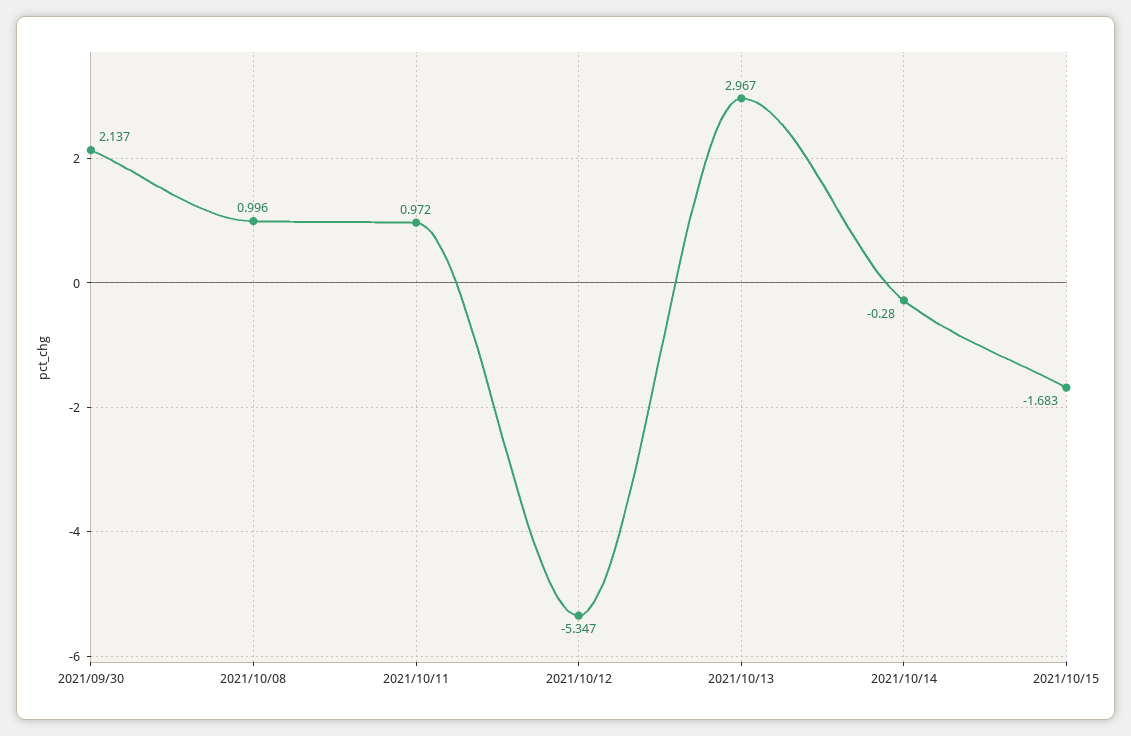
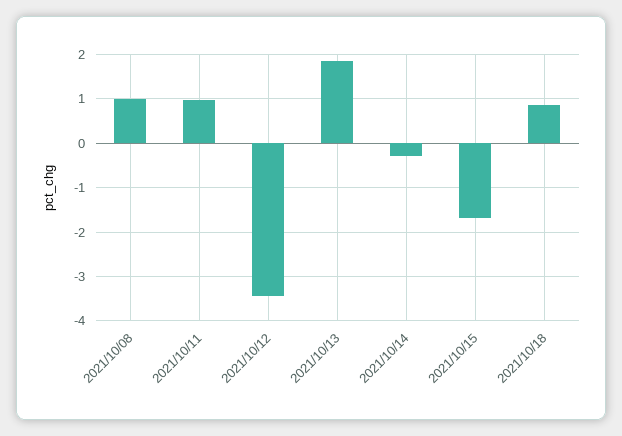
2021/09/30: 2.137 -> none
2021/10/12: -5.347 -> -3.4
2021/10/13: 2.967 -> 1.8
2021/10/18: none -> 0.8

